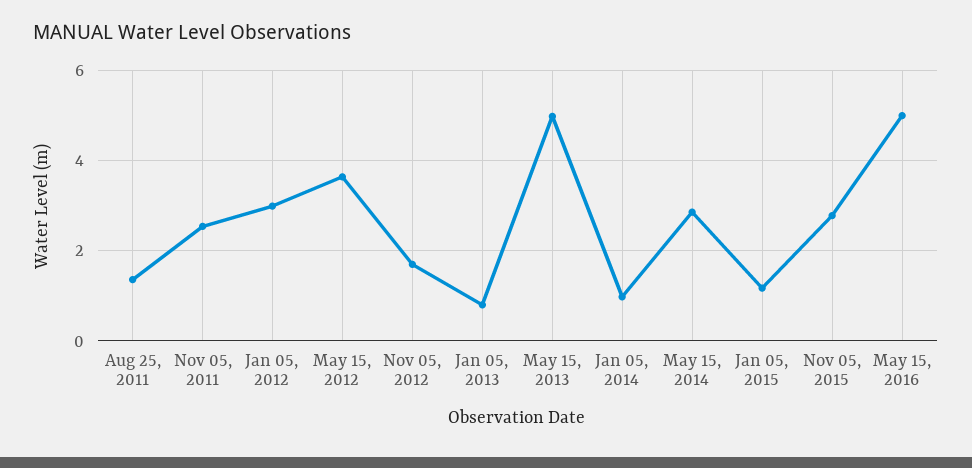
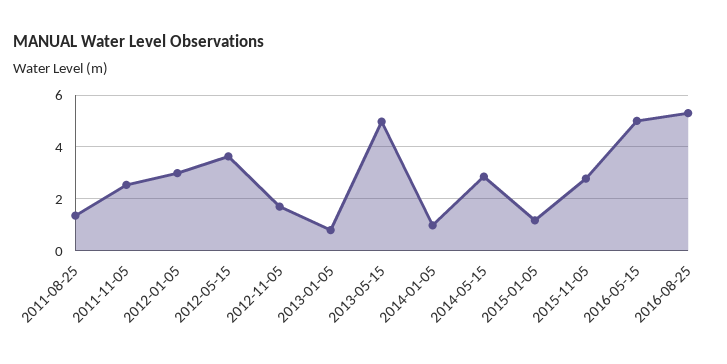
2016-08-25: none -> 5.25

